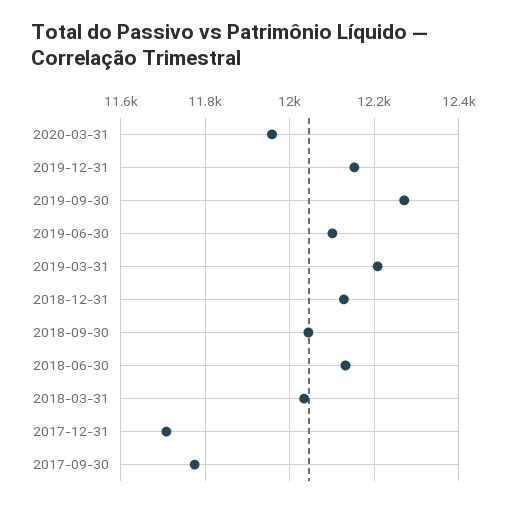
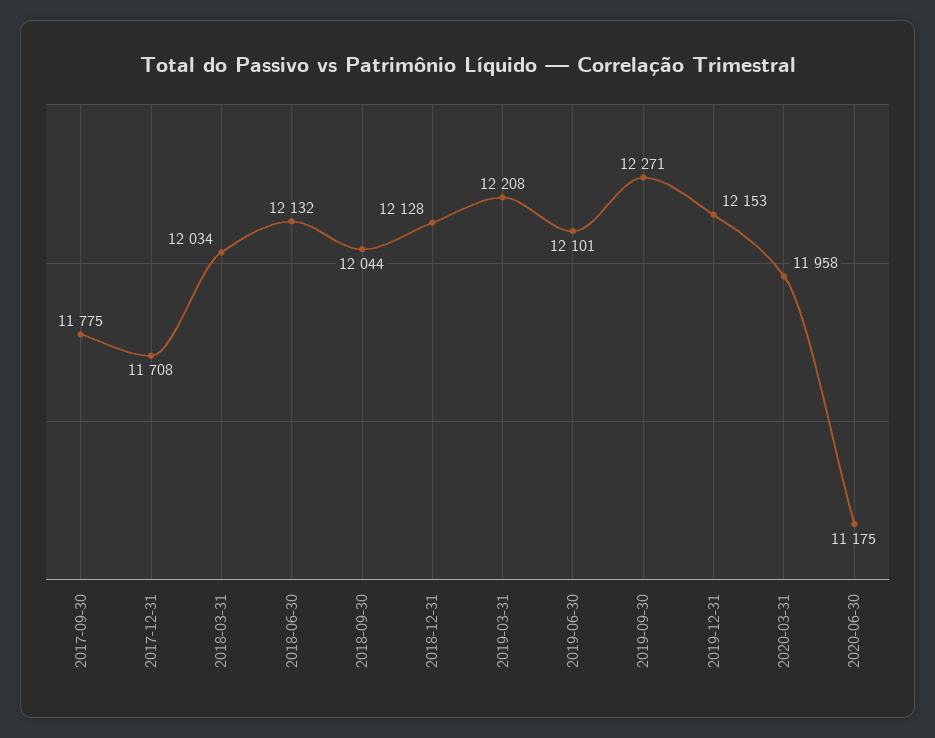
2020-06-30: none -> 11175

